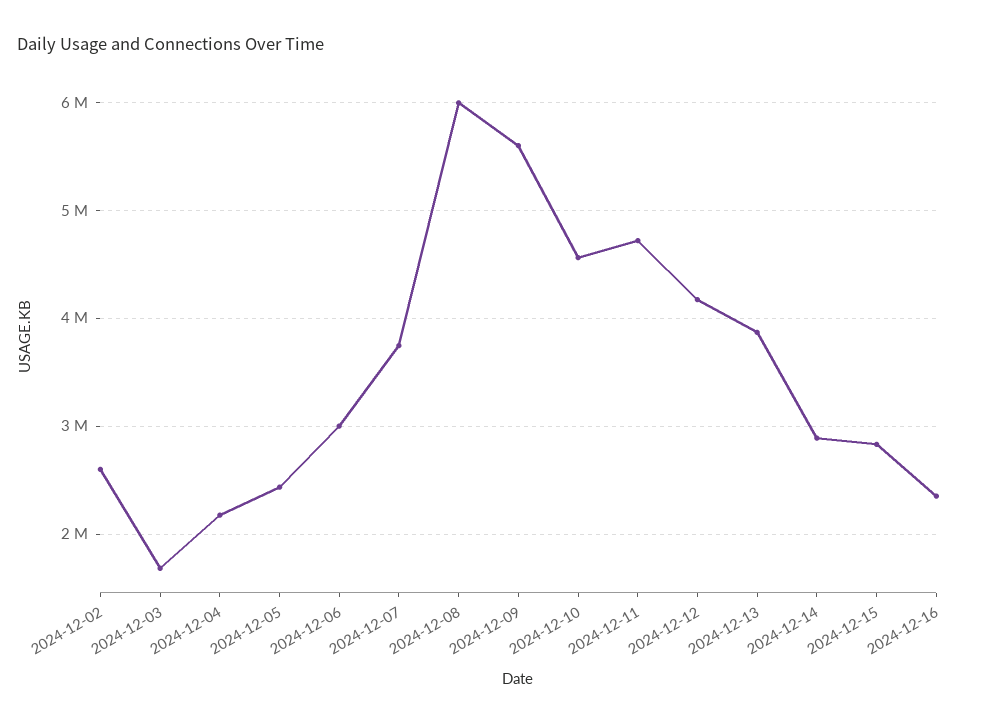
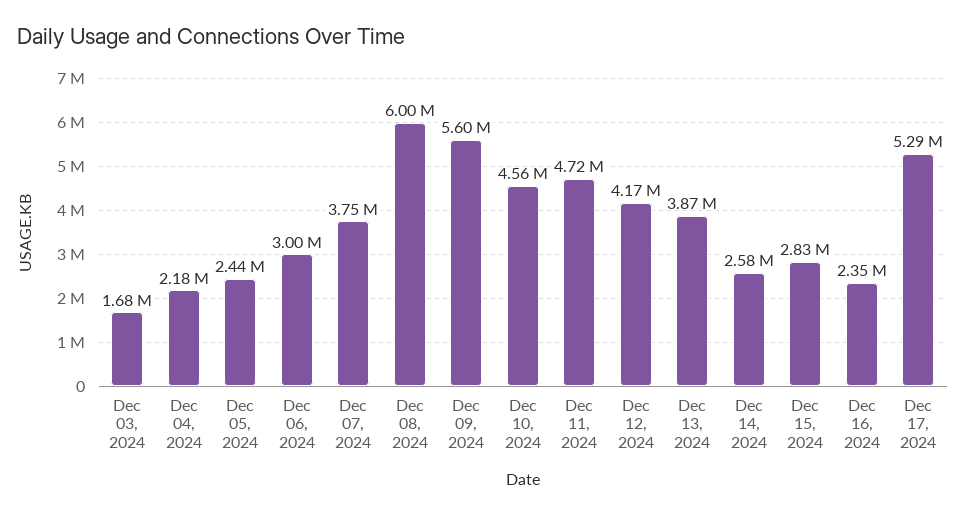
2024-12-02: 2600000 -> none
2024-12-14: 2900000 -> 2580000
Dec 17, 2024: none -> 5290000

